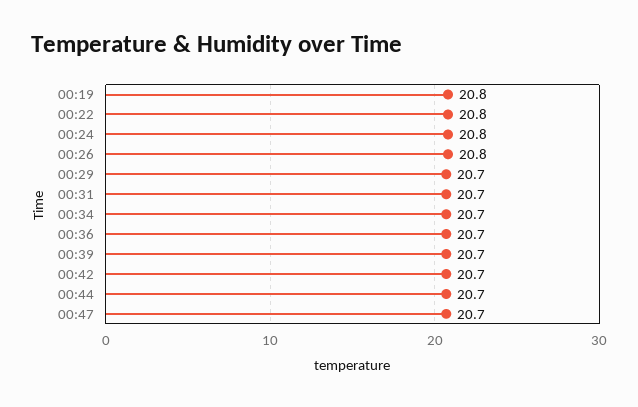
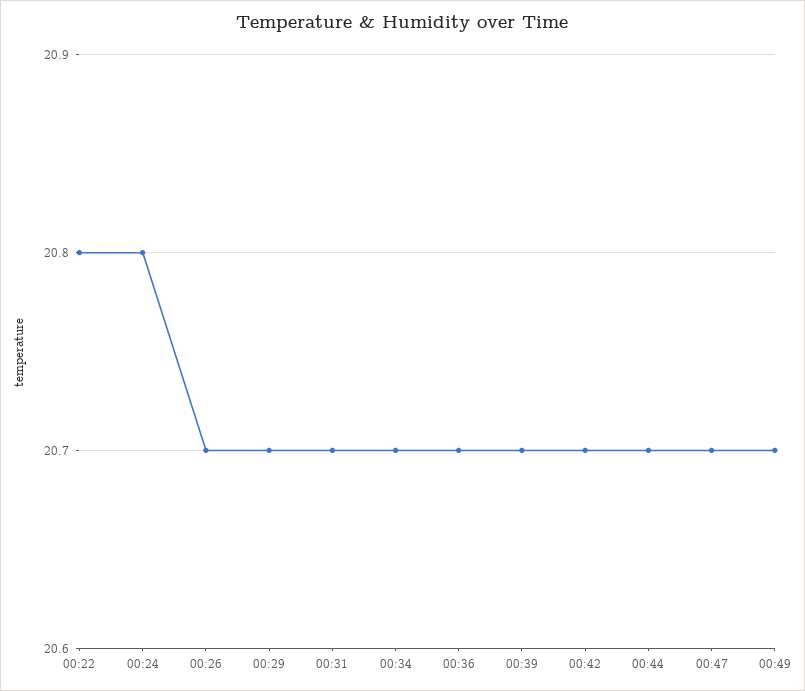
00:19: 20.8 -> none
00:26: 20.8 -> 20.7
00:49: none -> 20.7

